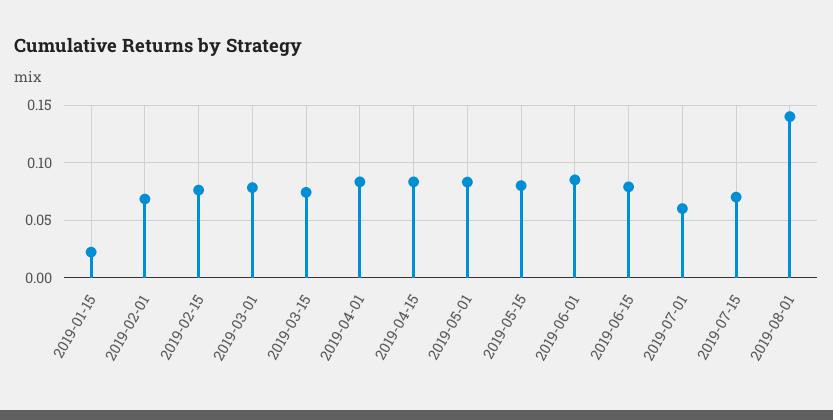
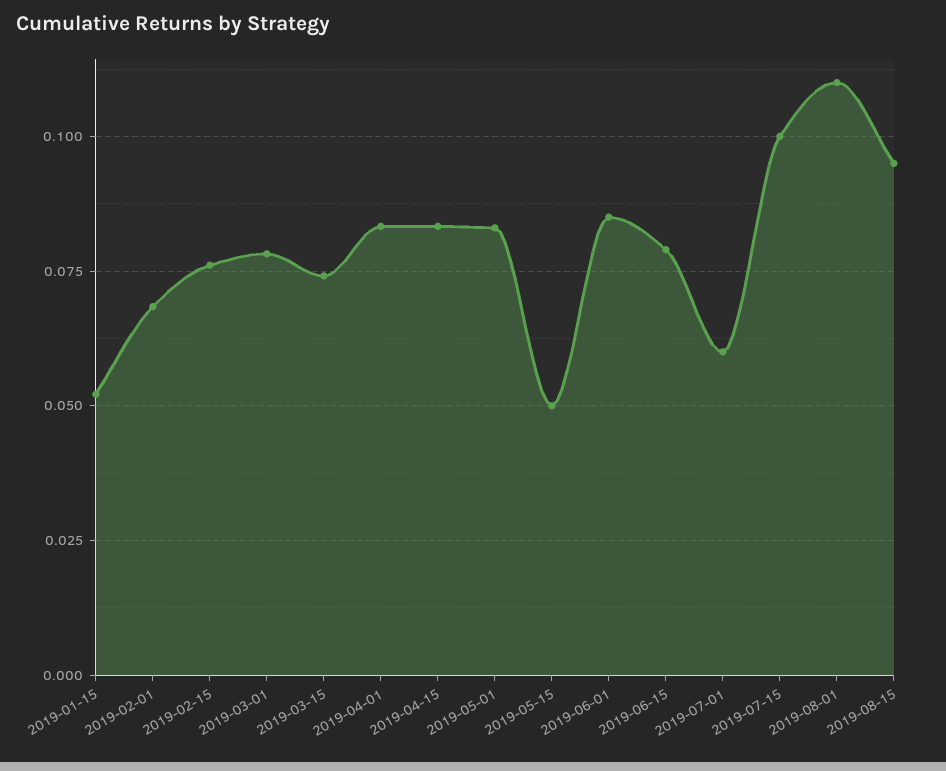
2019-01-15: 0.02 -> 0.0525
2019-05-15: 0.08 -> 0.05
2019-07-15: 0.07 -> 0.1
2019-08-01: 0.14 -> 0.11
2019-08-15: none -> 0.095

